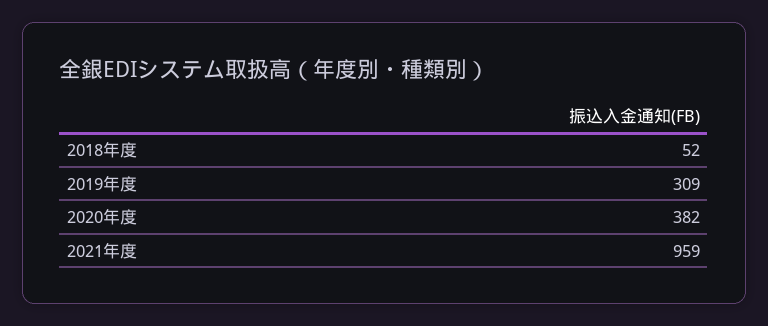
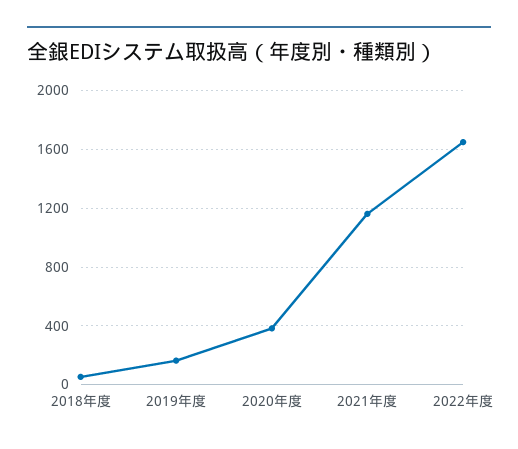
2019年度: 309 -> 150
2021年度: 959 -> 1150
2022年度: none -> 1650

